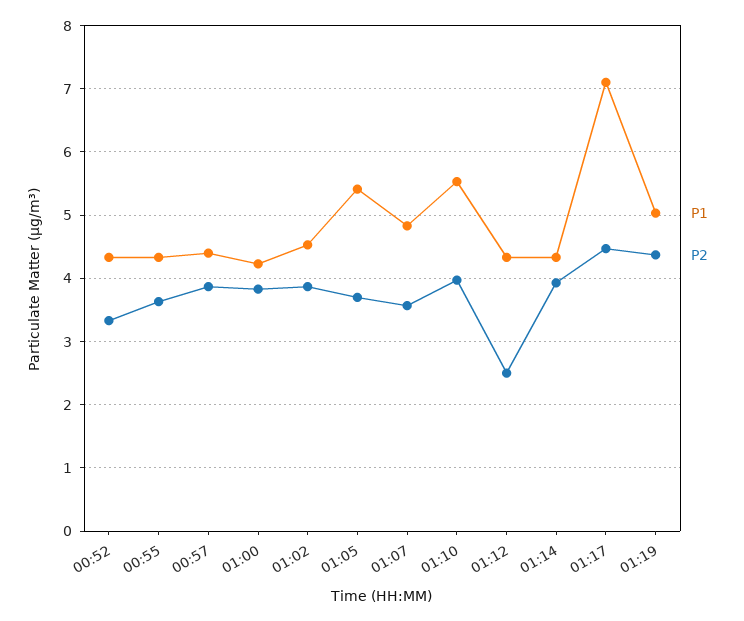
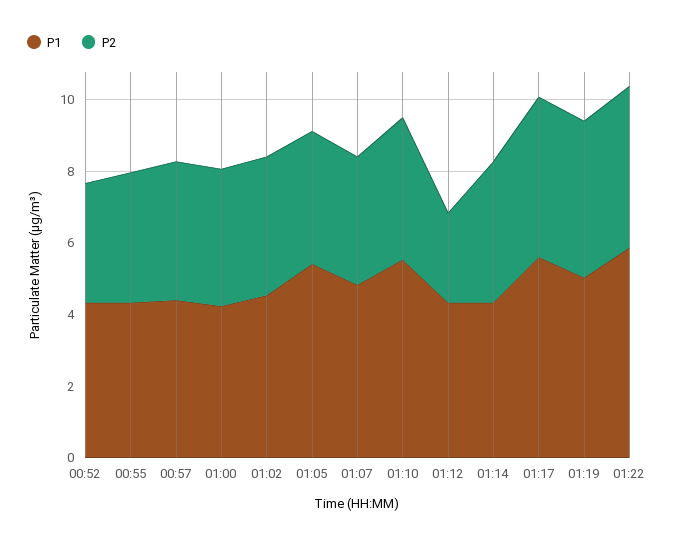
P1, 01:17: 7.1 -> 5.5
P1, 01:22: none -> 6
P2, 01:22: none -> 4.5

